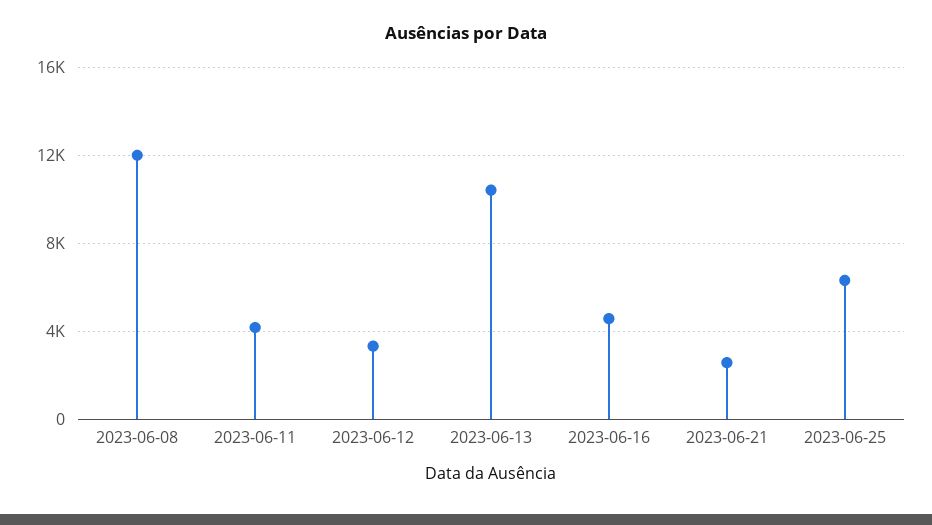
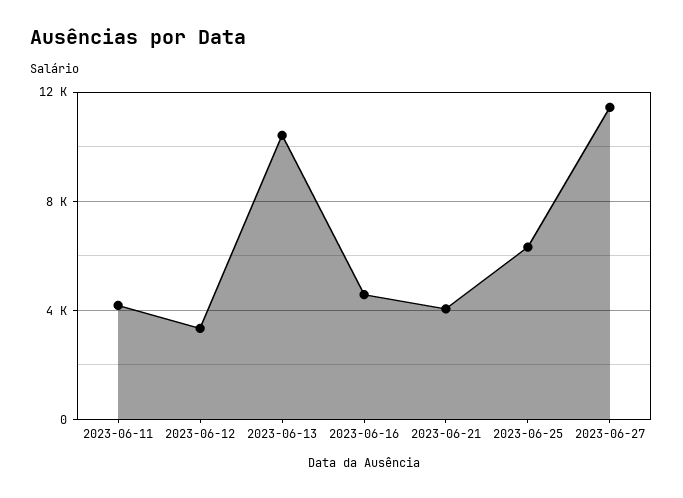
2023-06-08: 12000 -> none
2023-06-21: 2500 -> 4000
2023-06-27: none -> 11500

